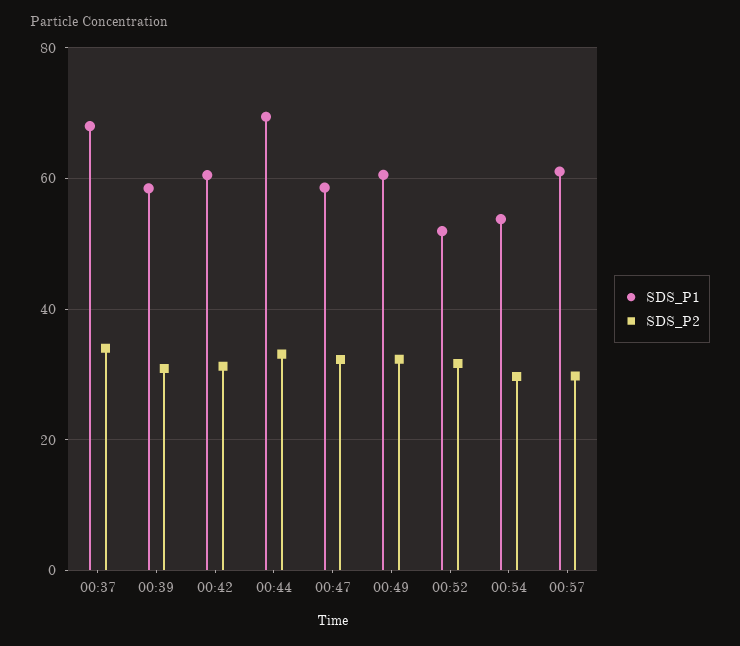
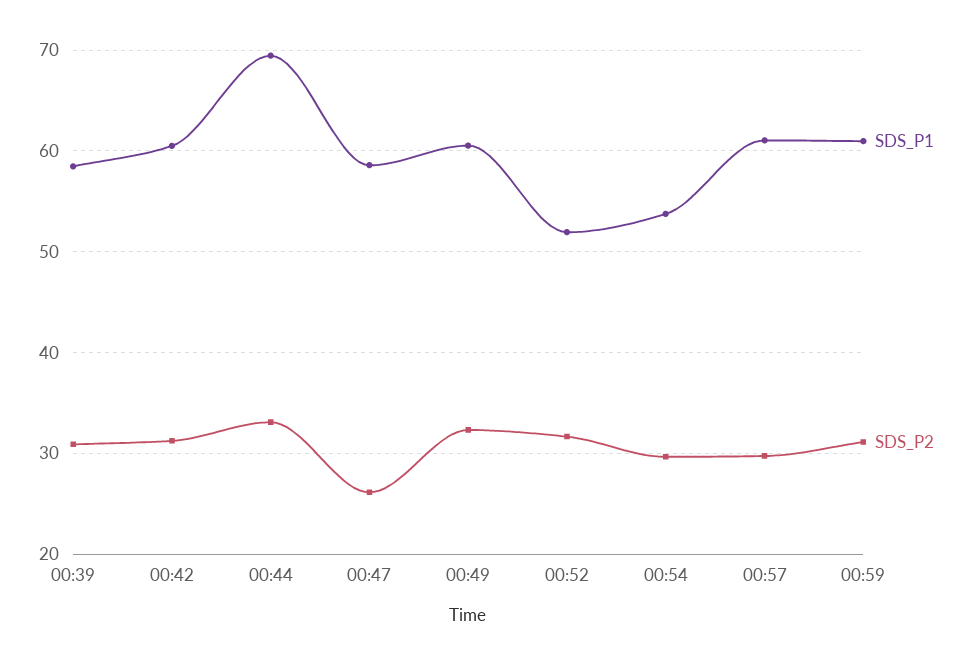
SDS_P1, 00:37: 68 -> none
SDS_P2, 00:37: 34 -> none
SDS_P2, 00:47: 32 -> 26
SDS_P1, 00:59: none -> 61
SDS_P2, 00:59: none -> 31

